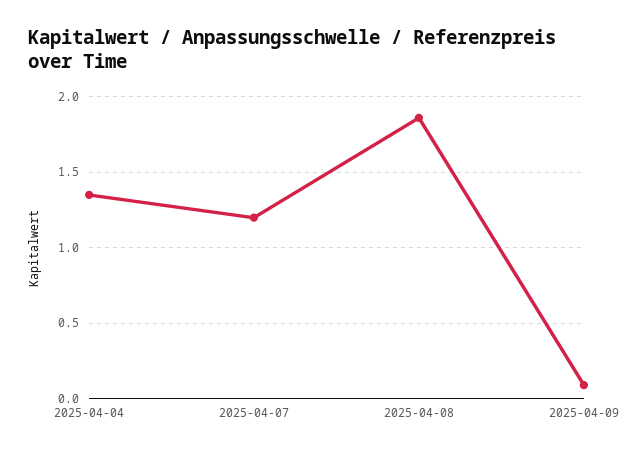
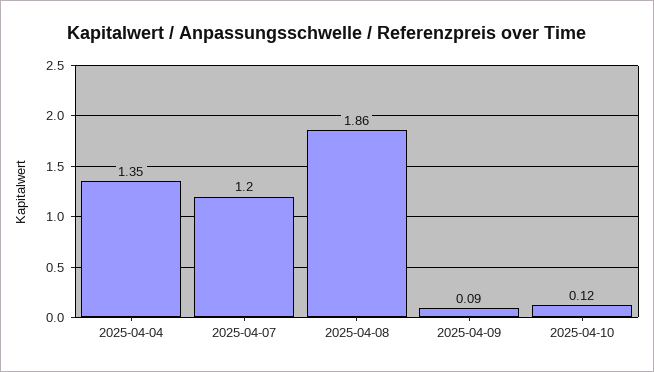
2025-04-10: none -> 0.12

